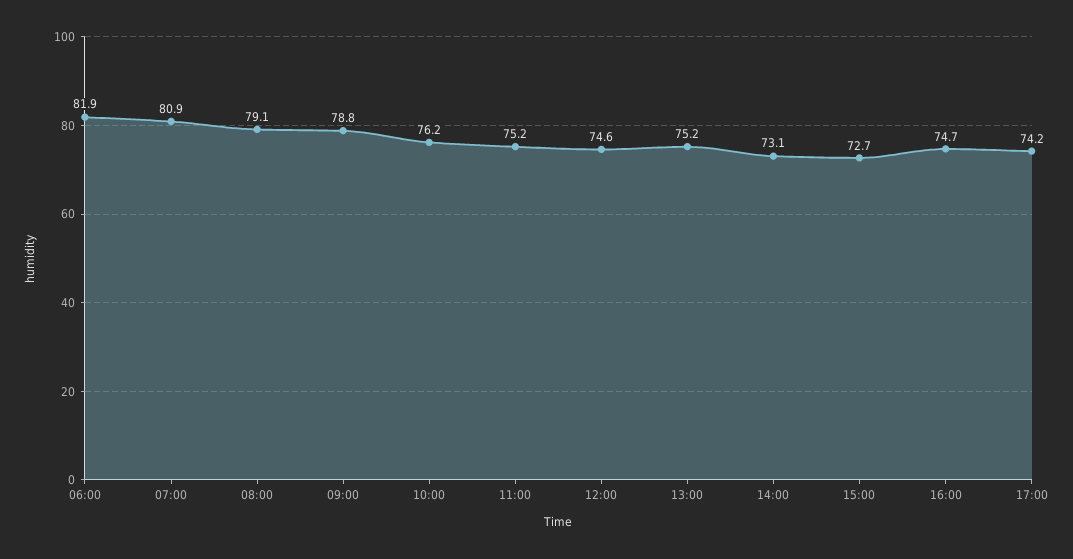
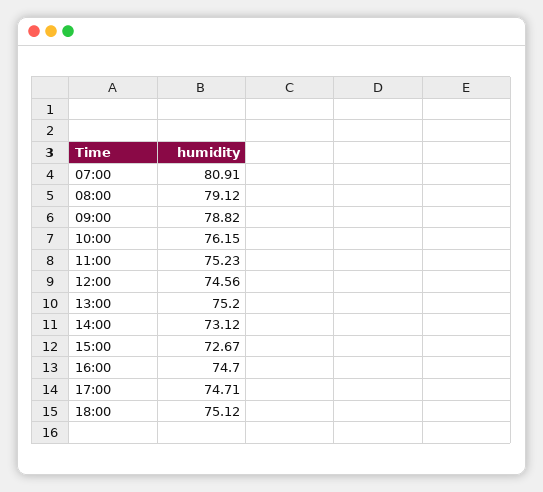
06:00: 81.9 -> none
17:00: 74.2 -> 74.71
18:00: none -> 75.12

